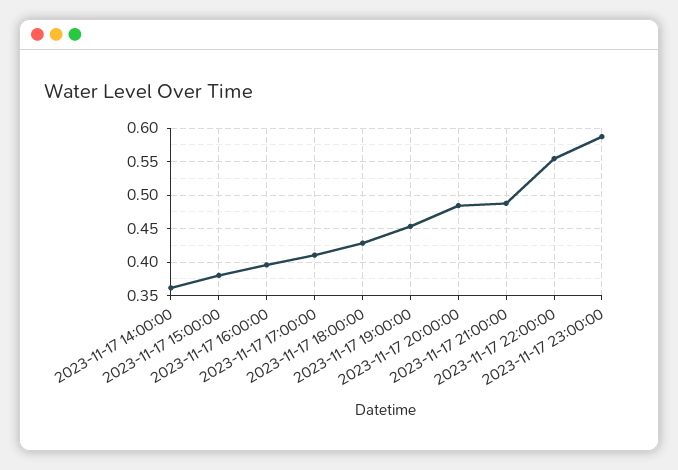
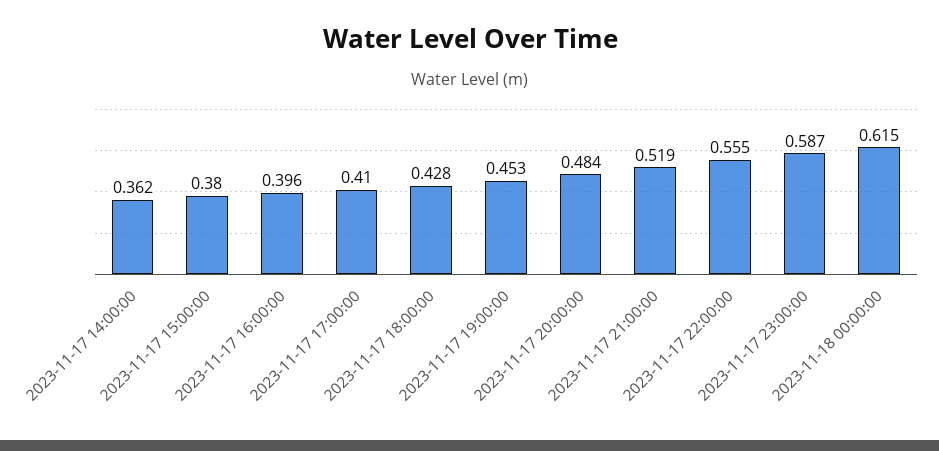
2023-11-17 21:00:00: 0.49 -> 0.519
2023-11-18 00:00:00: none -> 0.615

